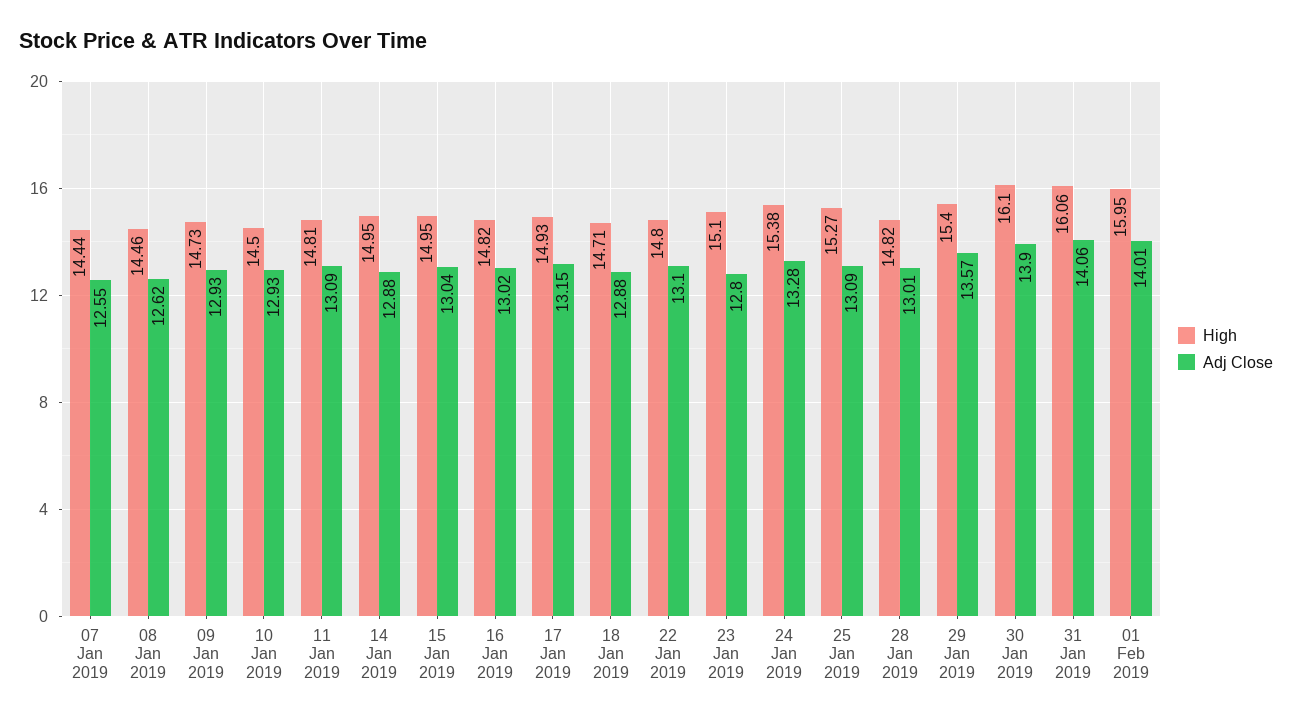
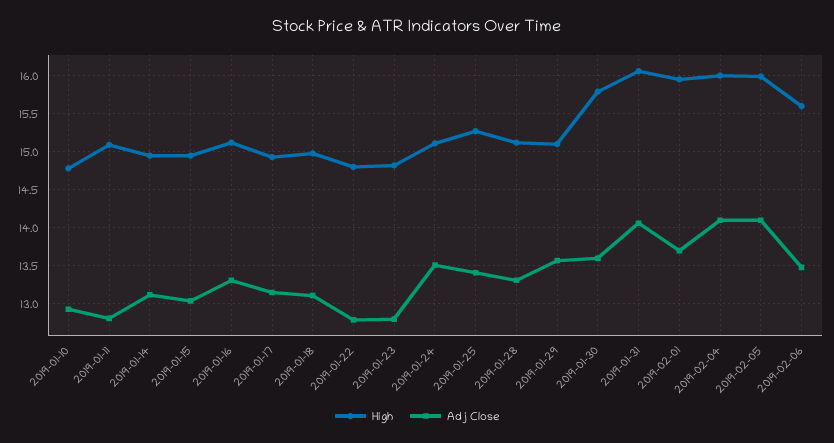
High, 07 Jan 2019: 14.44 -> none
Adj Close, 07 Jan 2019: 12.55 -> none
High, 08 Jan 2019: 14.46 -> none
Adj Close, 08 Jan 2019: 12.62 -> none
High, 09 Jan 2019: 14.73 -> none
Adj Close, 09 Jan 2019: 12.93 -> none
High, 10 Jan 2019: 14.5 -> 14.8
High, 11 Jan 2019: 14.81 -> 15.1
Adj Close, 11 Jan 2019: 13.09 -> 12.8
Adj Close, 14 Jan 2019: 12.88 -> 13.1
High, 16 Jan 2019: 14.82 -> 15.1
Adj Close, 16 Jan 2019: 13.02 -> 13.3
High, 18 Jan 2019: 14.71 -> 15
Adj Close, 18 Jan 2019: 12.88 -> 13.1
Adj Close, 22 Jan 2019: 13.1 -> 12.8
High, 23 Jan 2019: 15.1 -> 14.8
High, 24 Jan 2019: 15.38 -> 15.1
Adj Close, 24 Jan 2019: 13.28 -> 13.5
Adj Close, 25 Jan 2019: 13.09 -> 13.4
High, 28 Jan 2019: 14.82 -> 15.1
Adj Close, 28 Jan 2019: 13.01 -> 13.3
High, 29 Jan 2019: 15.4 -> 15.1
High, 30 Jan 2019: 16.1 -> 15.8
Adj Close, 30 Jan 2019: 13.9 -> 13.6
Adj Close, 01 Feb 2019: 14.01 -> 13.7
High, 2019-02-04: none -> 16
Adj Close, 2019-02-04: none -> 14.1
High, 2019-02-05: none -> 16
Adj Close, 2019-02-05: none -> 14.1
High, 2019-02-06: none -> 15.6
Adj Close, 2019-02-06: none -> 13.5

